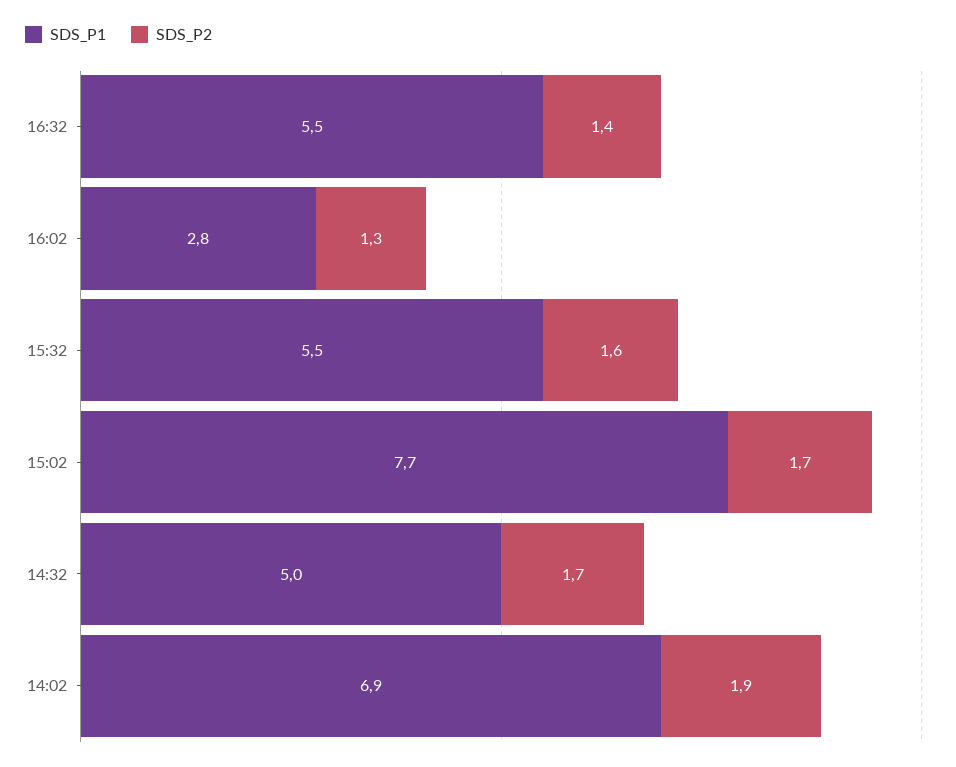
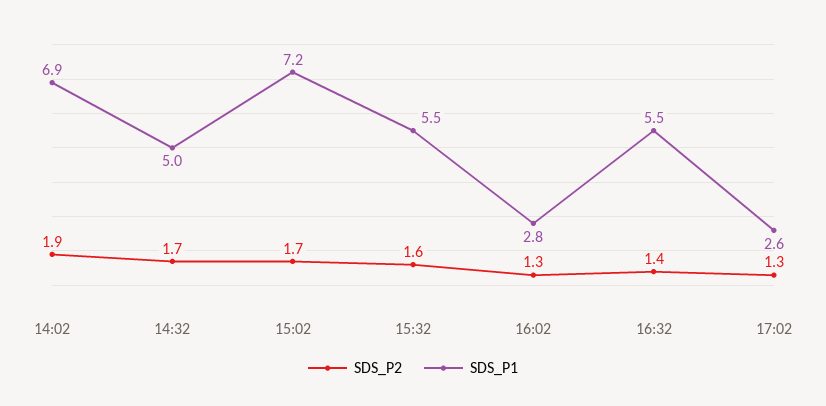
SDS_P1, 15:02: 7.7 -> 7.2
SDS_P2, 17:02: none -> 1.3
SDS_P1, 17:02: none -> 2.6

